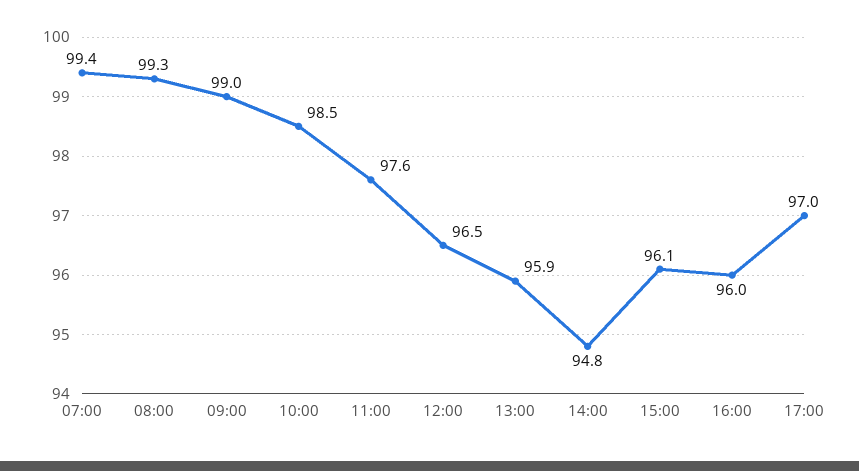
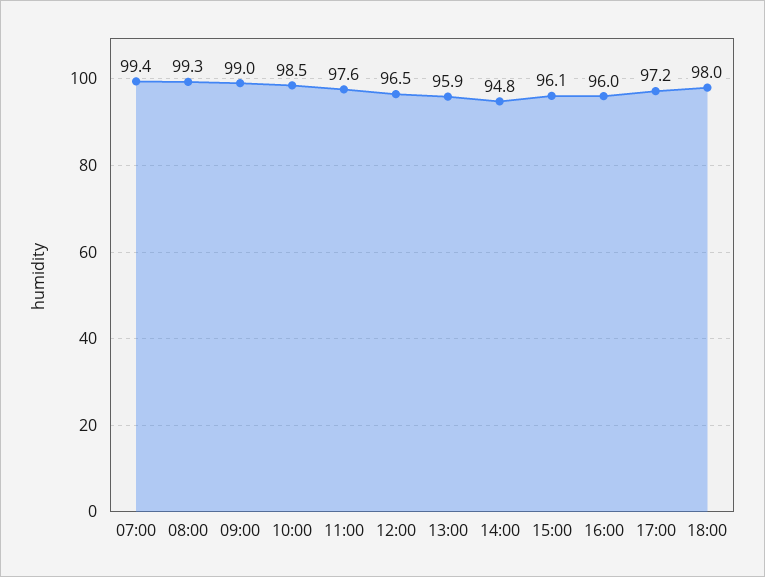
17:00: 97 -> 97.2
18:00: none -> 98

